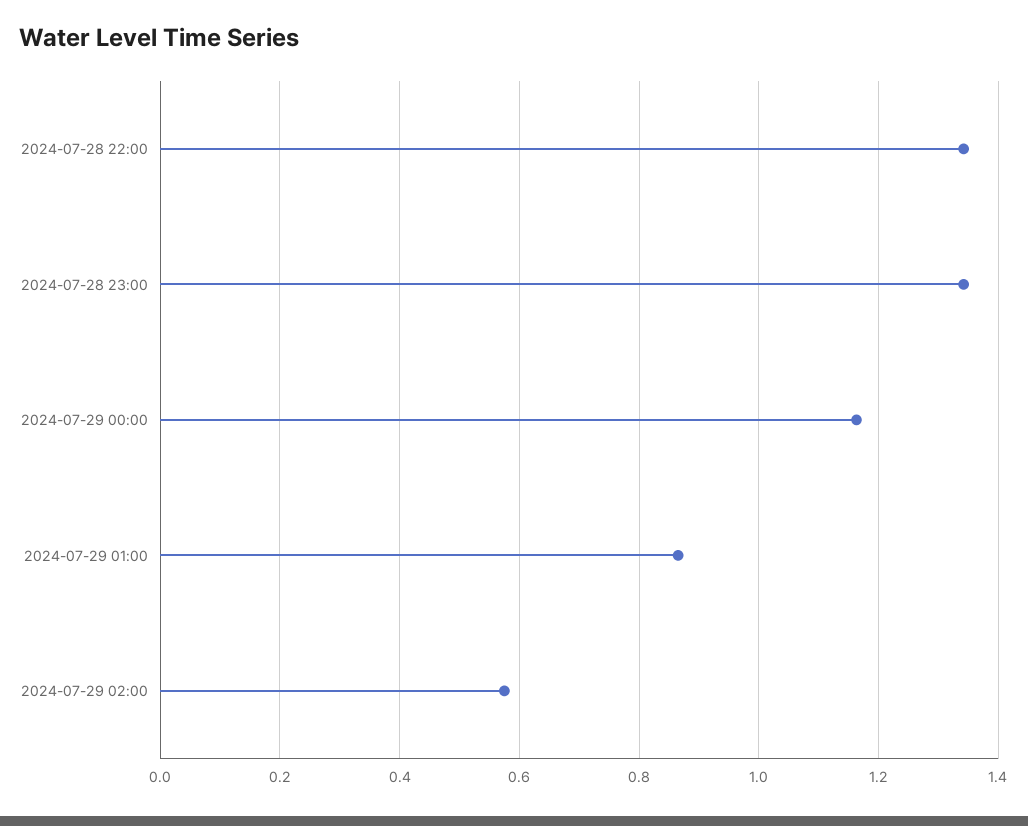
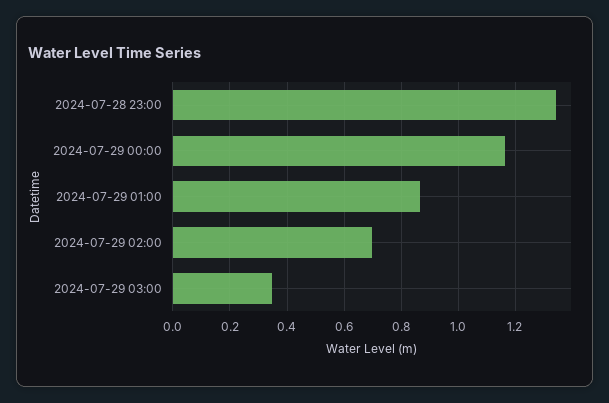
2024-07-28 22:00: 1.34 -> none
2024-07-29 02:00: 0.58 -> 0.7
2024-07-29 03:00: none -> 0.35

